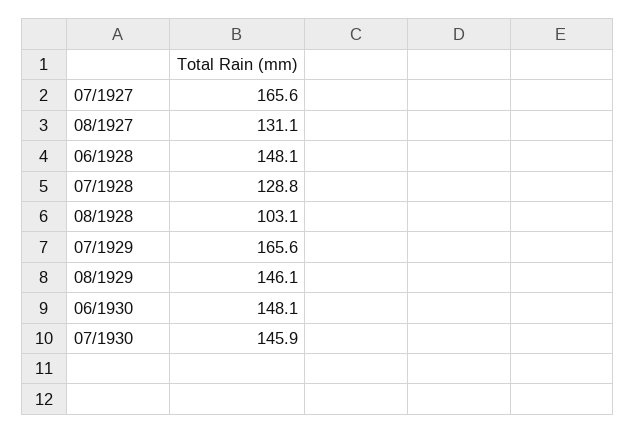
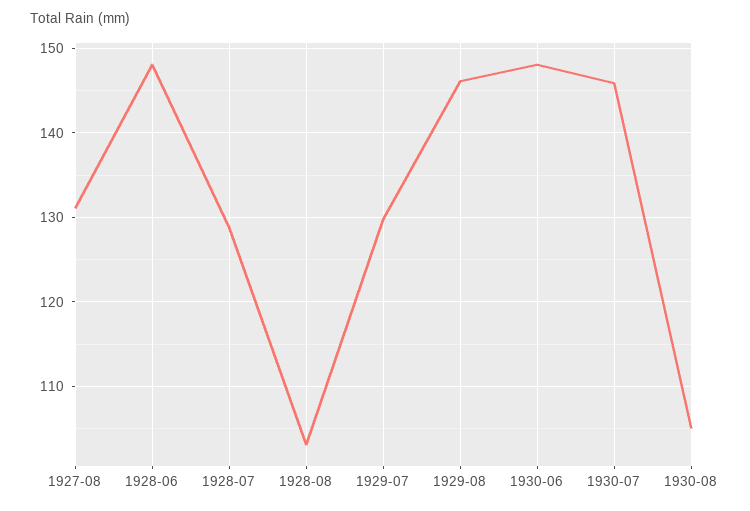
07/1927: 165.6 -> none
07/1929: 165.6 -> 130
1930-08: none -> 105

